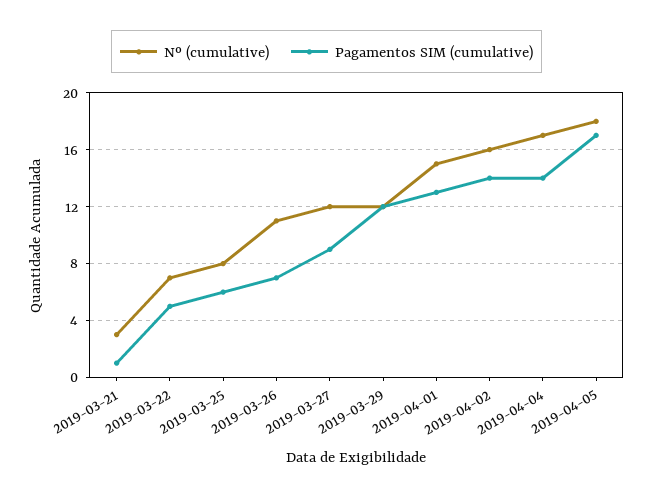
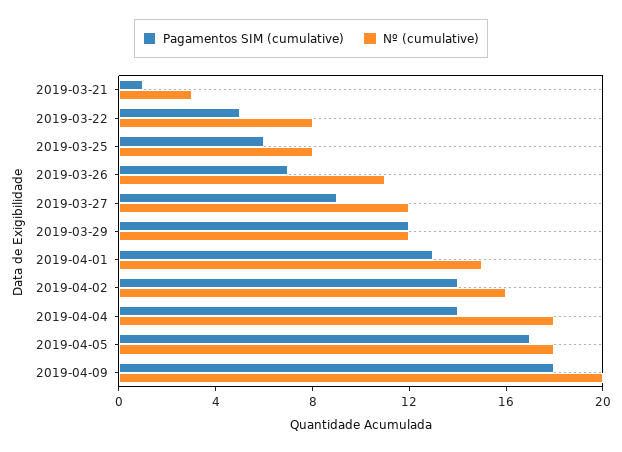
Nº (cumulative), 2019-03-22: 7 -> 8
Nº (cumulative), 2019-04-04: 17 -> 18
Pagamentos SIM (cumulative), 2019-04-09: none -> 18
Nº (cumulative), 2019-04-09: none -> 20

